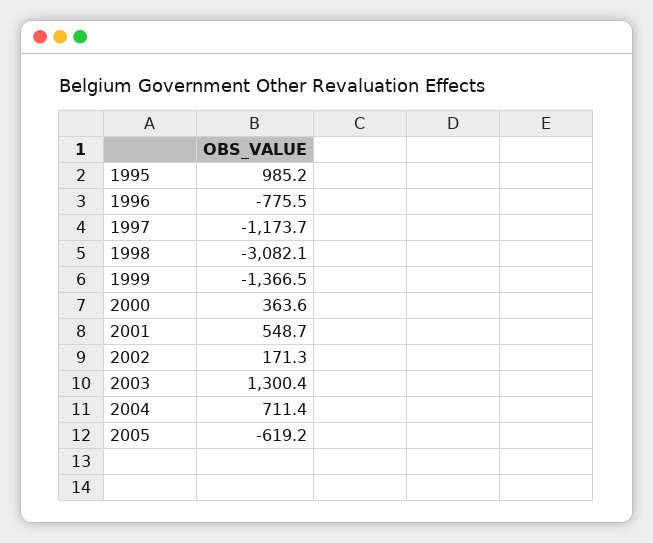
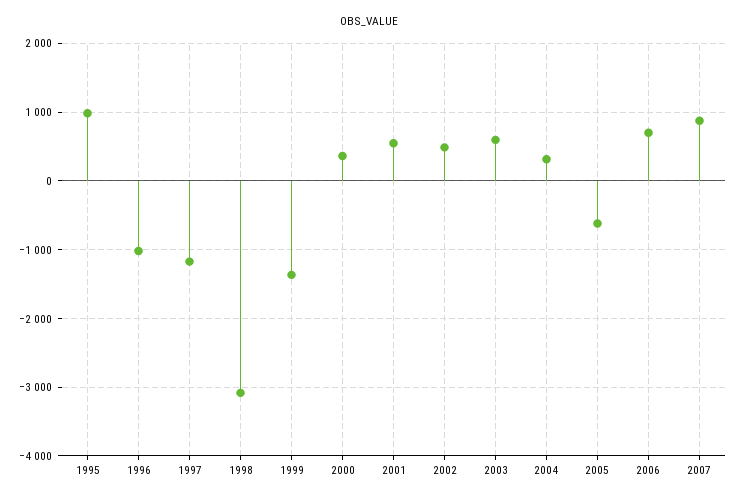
1996: -775.5 -> -1000
2002: 171.3 -> 500
2003: 1300.4 -> 600
2004: 711.4 -> 300
2006: none -> 700
2007: none -> 900

